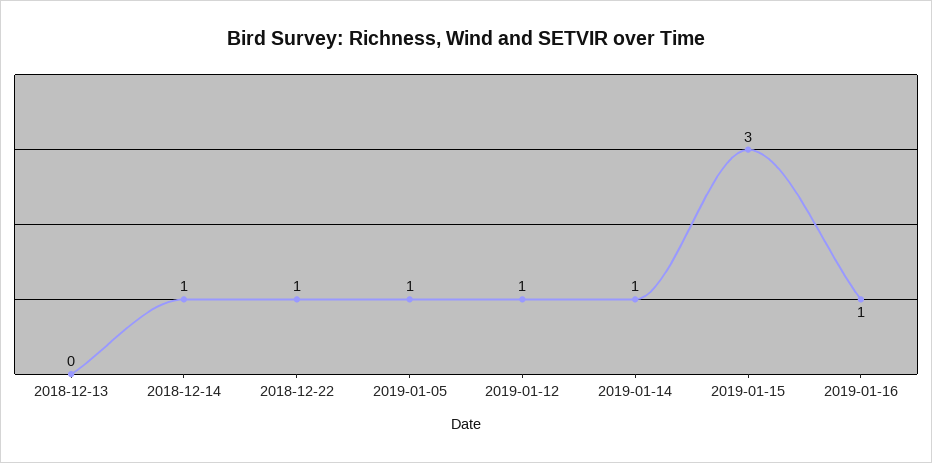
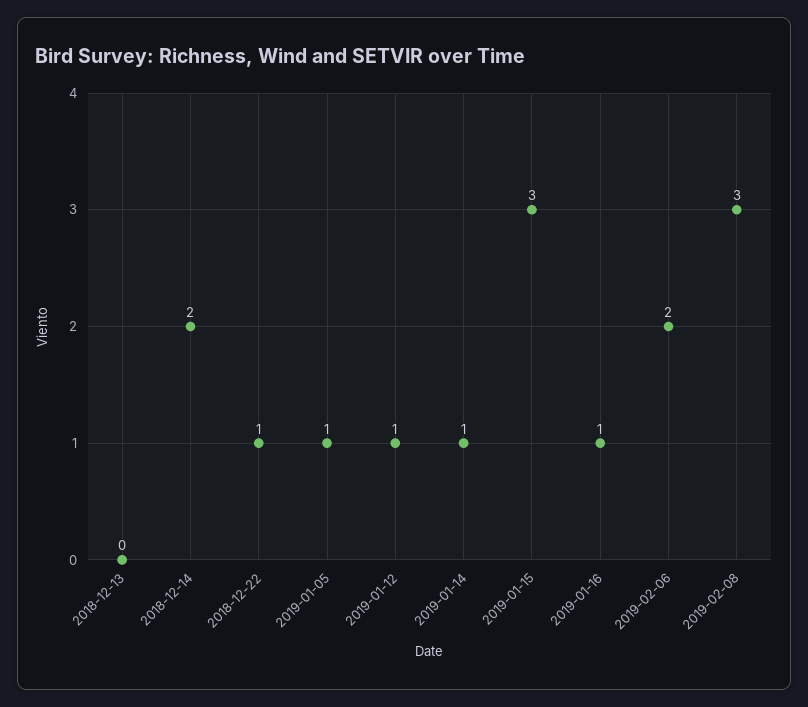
2018-12-14: 1 -> 2
2019-02-06: none -> 2
2019-02-08: none -> 3

